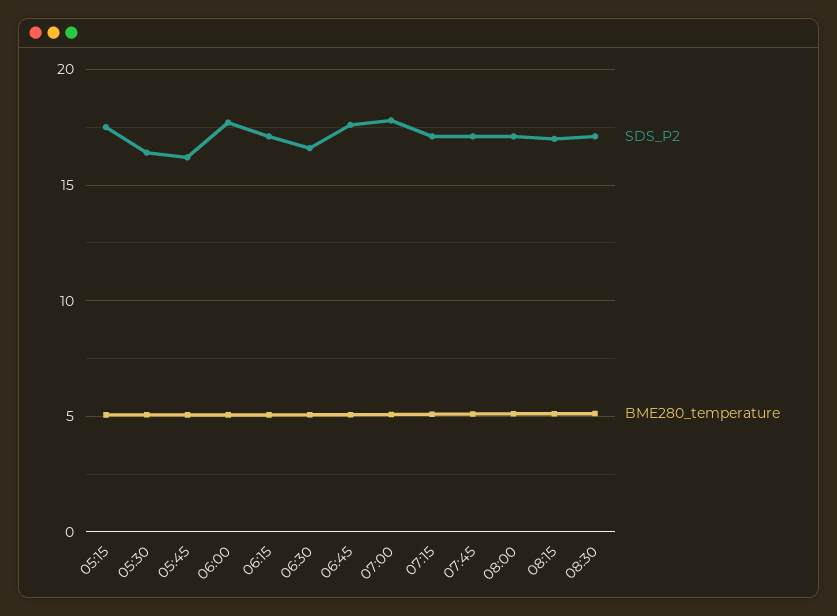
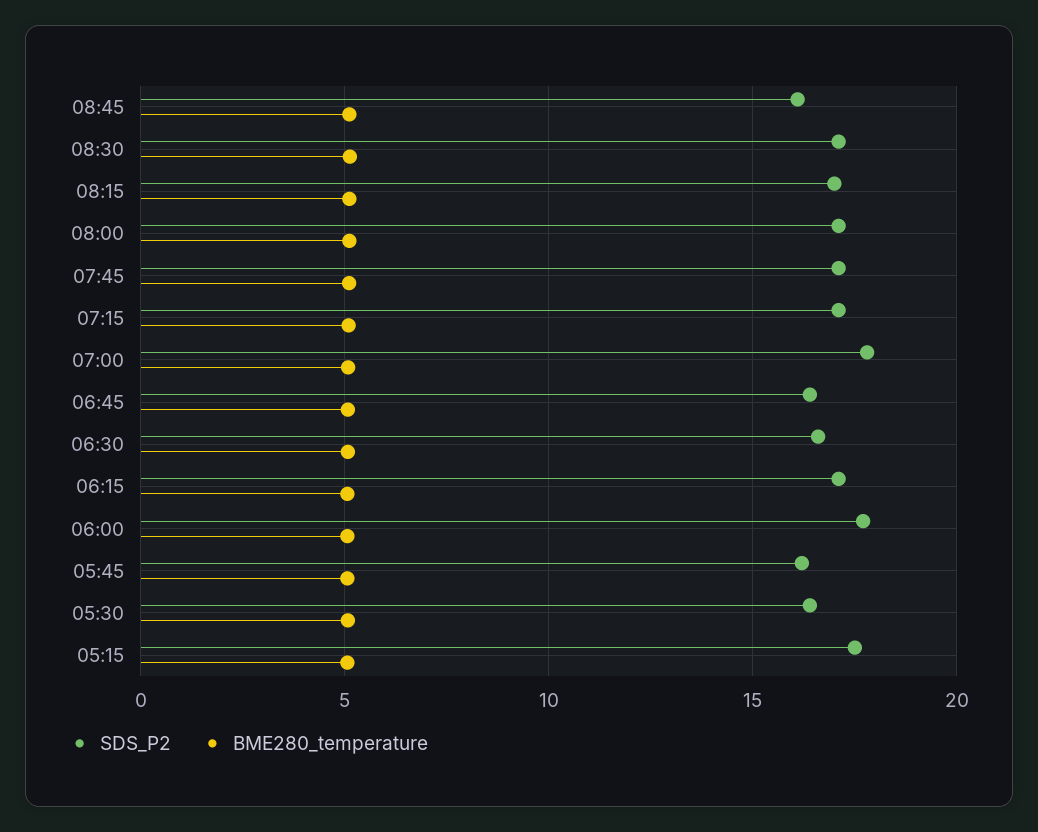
SDS_P2, 06:45: 17.5 -> 16.5
SDS_P2, 08:45: none -> 16
BME280_temperature, 08:45: none -> 5

